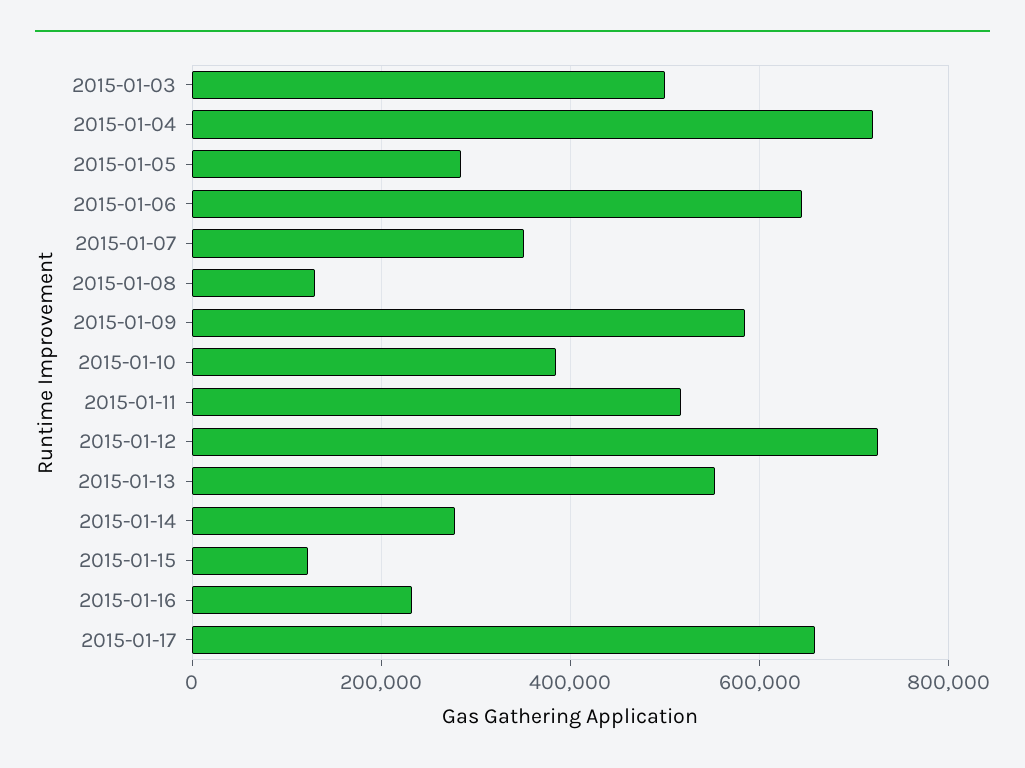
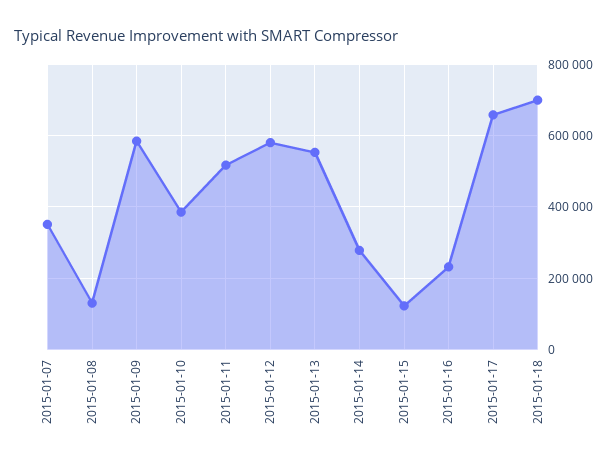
2015-01-03: 500000 -> none
2015-01-04: 720000 -> none
2015-01-05: 280000 -> none
2015-01-06: 640000 -> none
2015-01-12: 720000 -> 580000
2015-01-18: none -> 700000

